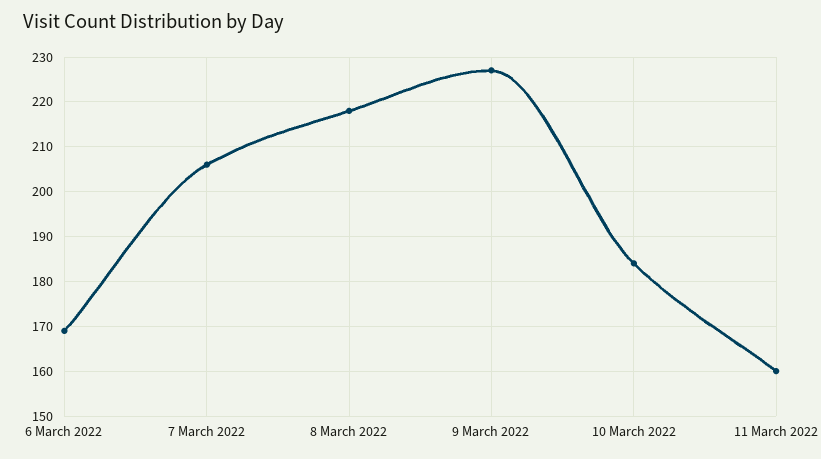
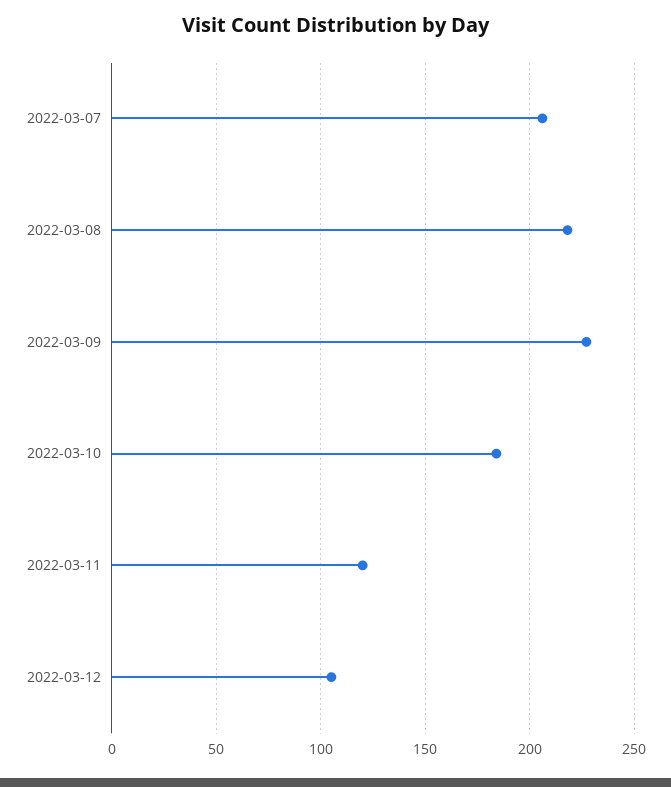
6 March 2022: 170 -> none
11 March 2022: 160 -> 120
2022-03-12: none -> 105

